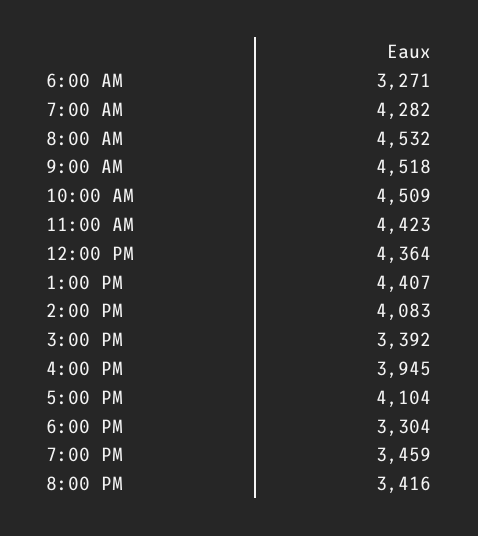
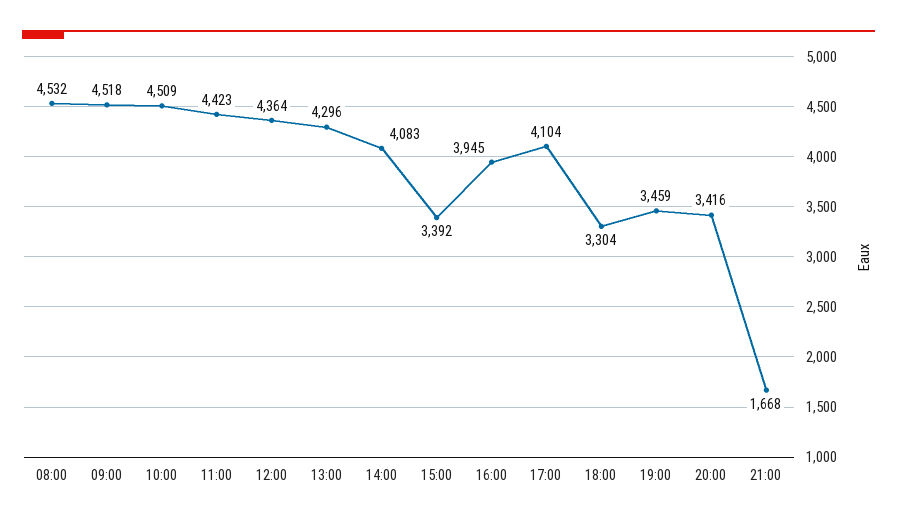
6:00 AM: 3271 -> none
7:00 AM: 4282 -> none
1:00 PM: 4407 -> 4296
21:00: none -> 1668

